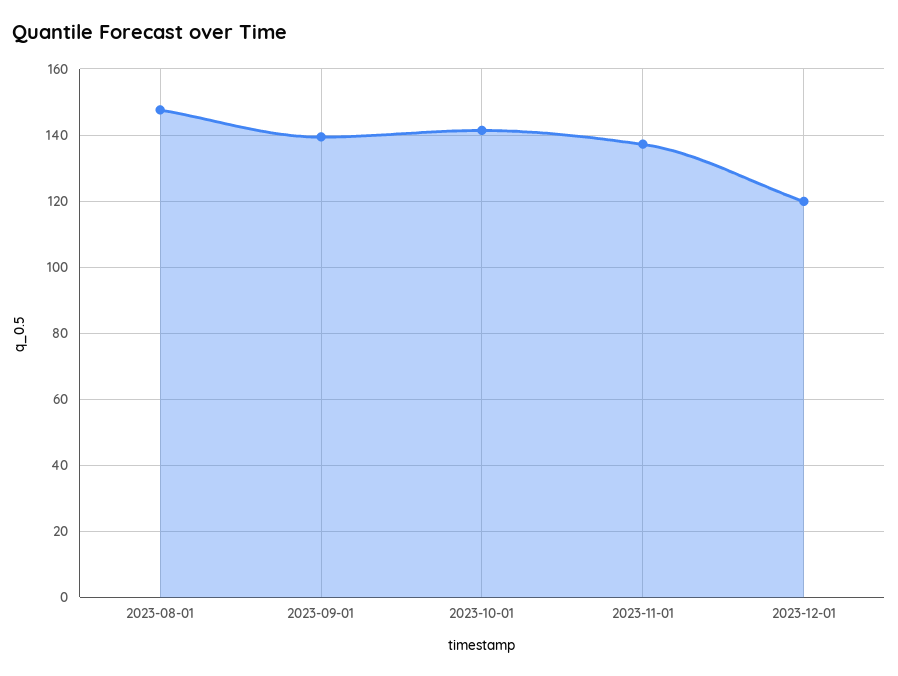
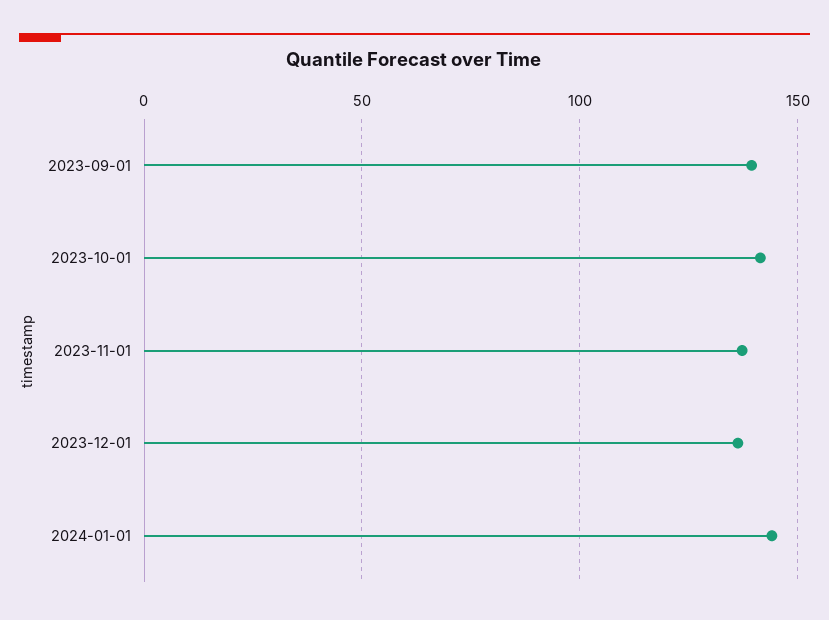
2023-08-01: 148 -> none
2023-12-01: 120 -> 135
2024-01-01: none -> 145

